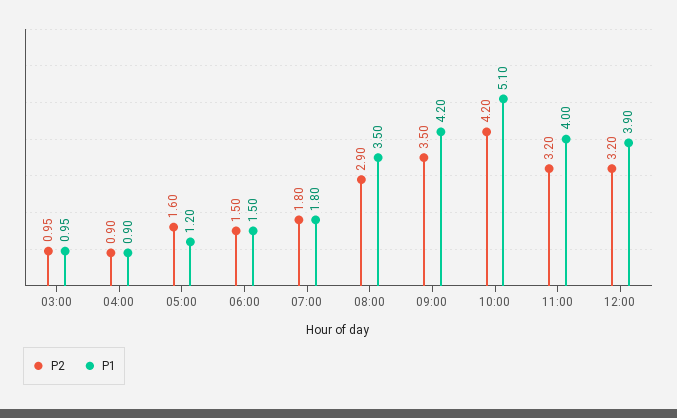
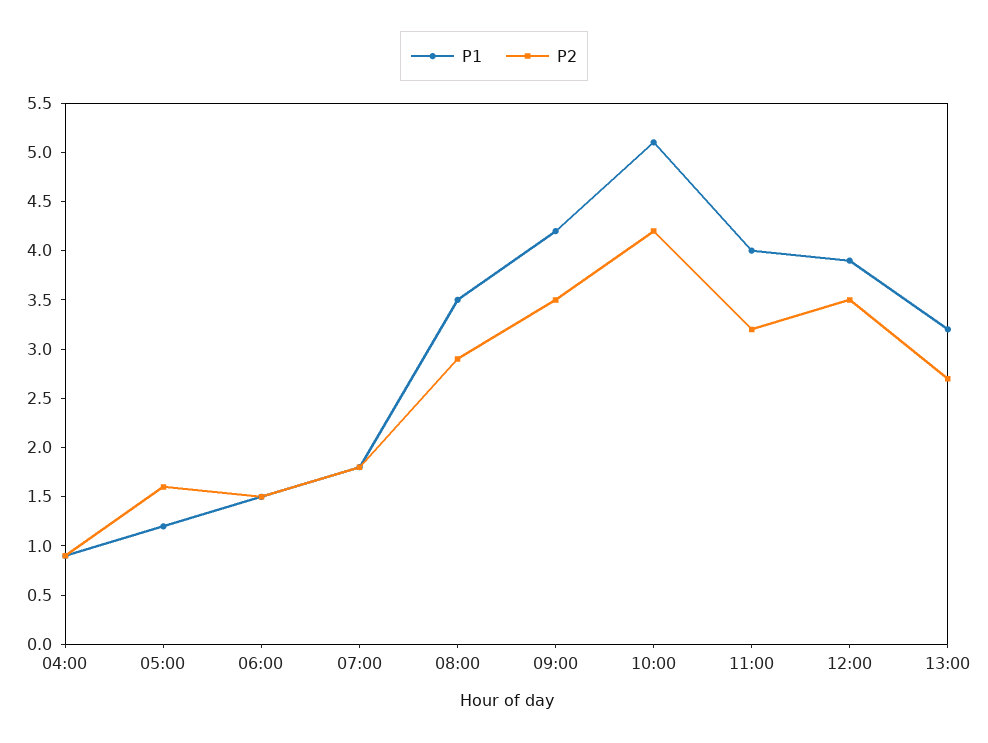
P2, 03:00: 0.95 -> none
P1, 03:00: 0.95 -> none
P2, 12:00: 3.2 -> 3.5
P1, 13:00: none -> 3.2
P2, 13:00: none -> 2.7

